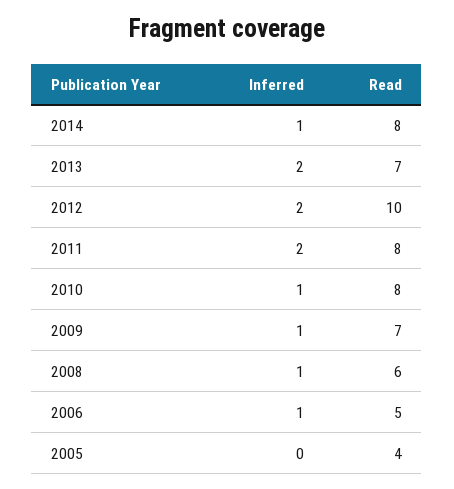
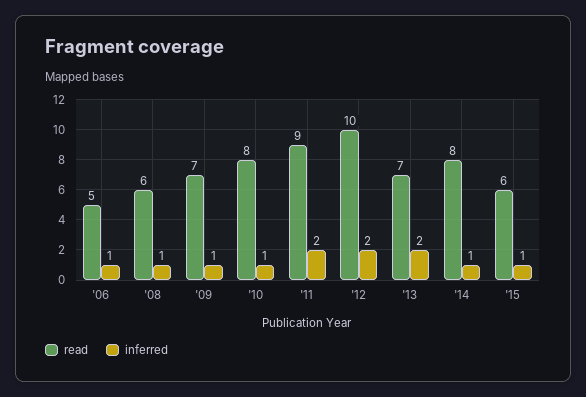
Read, 2011: 8 -> 9
Inferred, 2005: 0 -> none
Read, 2005: 4 -> none
Read, '15: none -> 6
Inferred, '15: none -> 1

